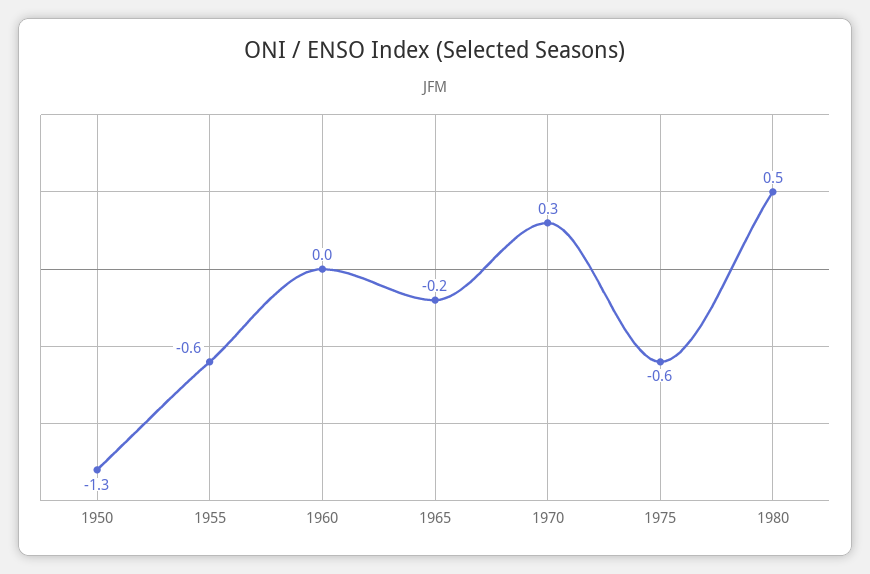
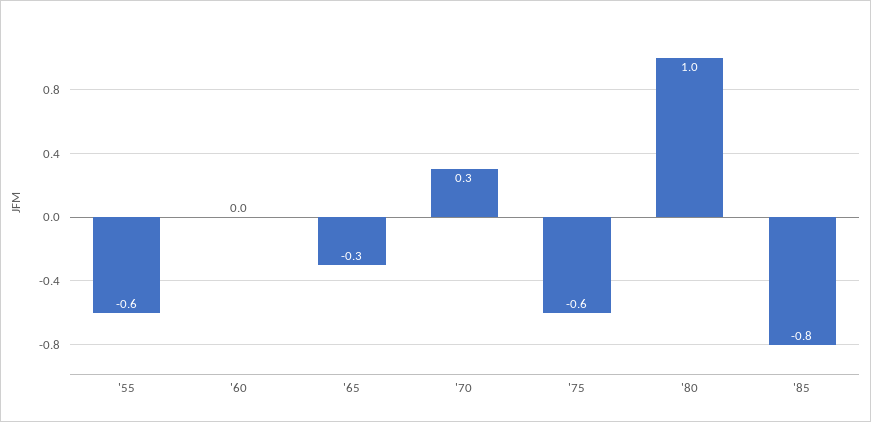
1950: -1.3 -> none
1965: -0.2 -> -0.3
1980: 0.5 -> 1
'85: none -> -0.8

